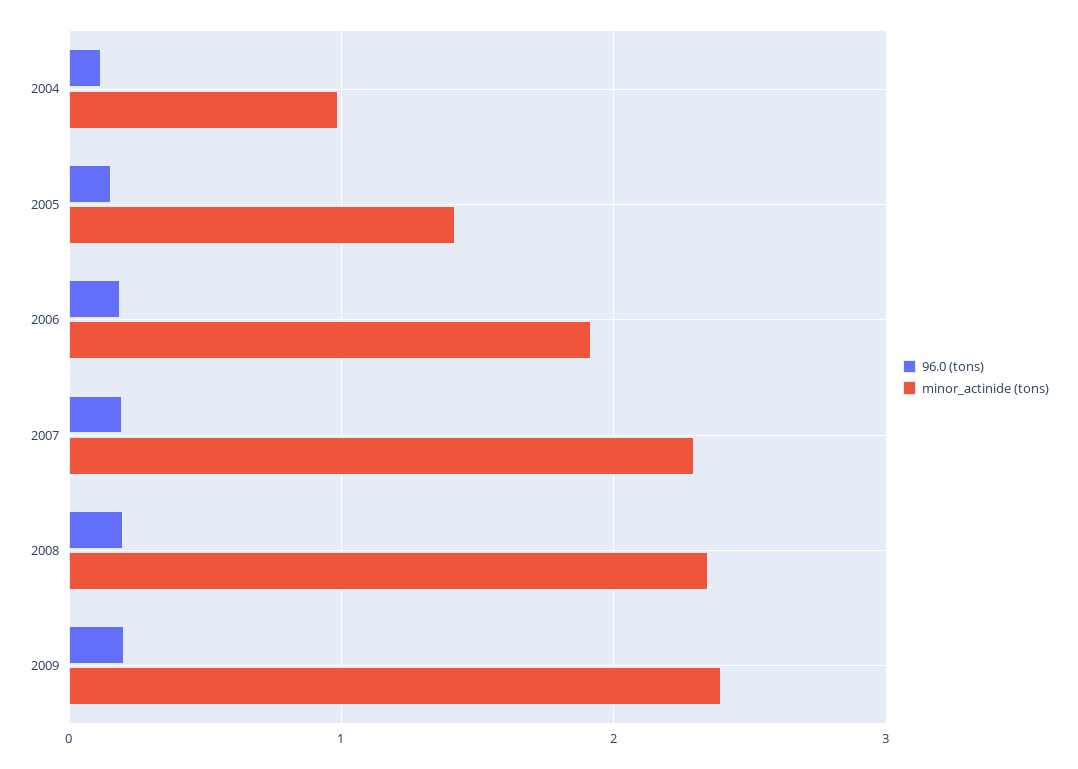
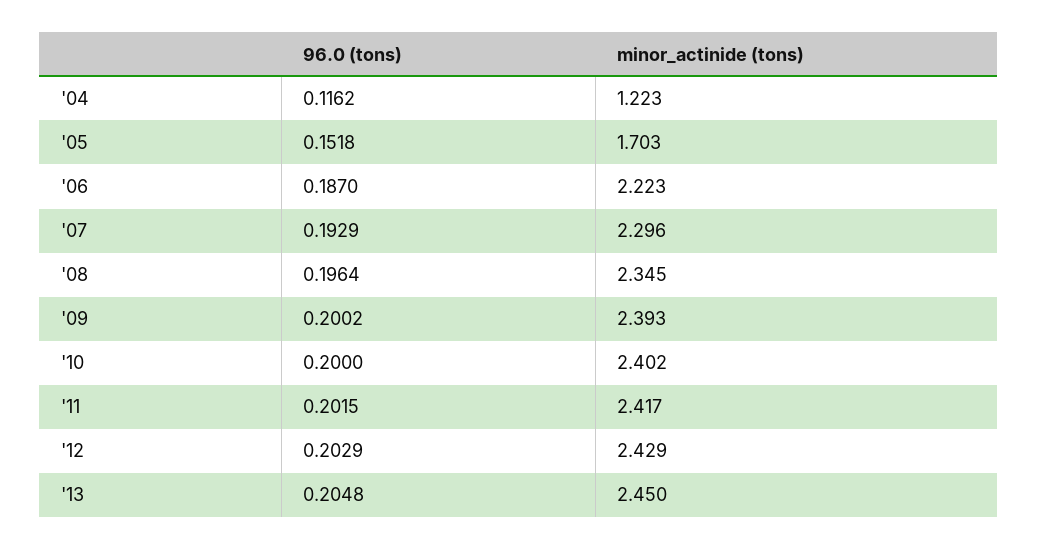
minor_actinide (tons), 2004: 1 -> 1.223
minor_actinide (tons), 2005: 1.4 -> 1.703
minor_actinide (tons), 2006: 1.9 -> 2.223
96.0 (tons), '10: none -> 0.2
minor_actinide (tons), '10: none -> 2.402
96.0 (tons), '11: none -> 0.2015
minor_actinide (tons), '11: none -> 2.417
96.0 (tons), '12: none -> 0.2029
minor_actinide (tons), '12: none -> 2.429
96.0 (tons), '13: none -> 0.2048
minor_actinide (tons), '13: none -> 2.45

